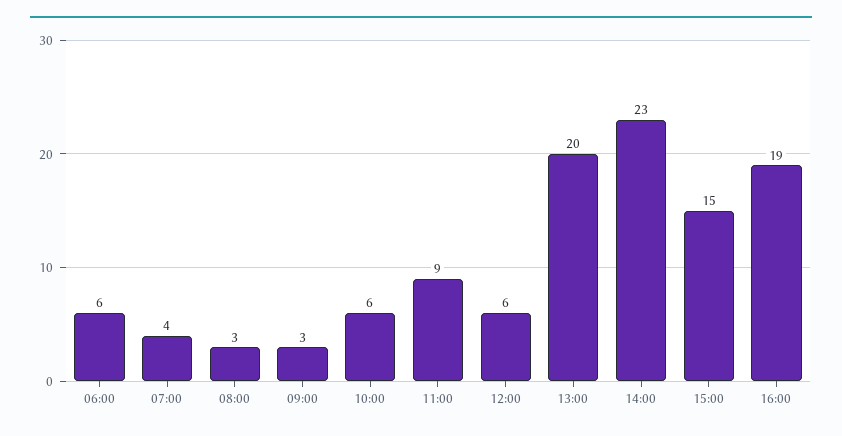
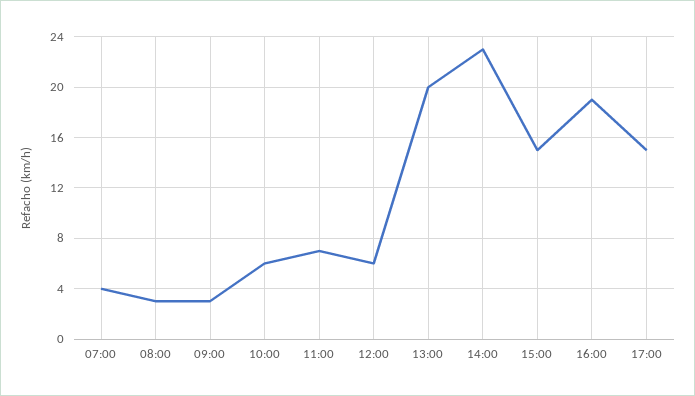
06:00: 6 -> none
11:00: 9 -> 7
17:00: none -> 15

